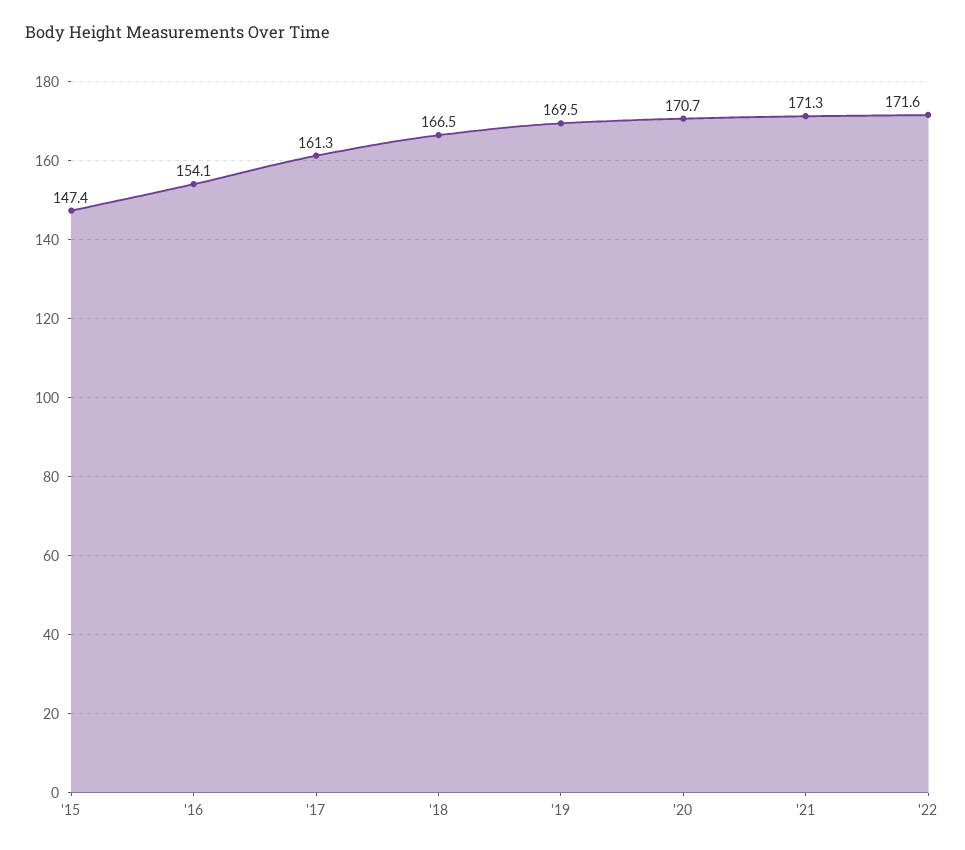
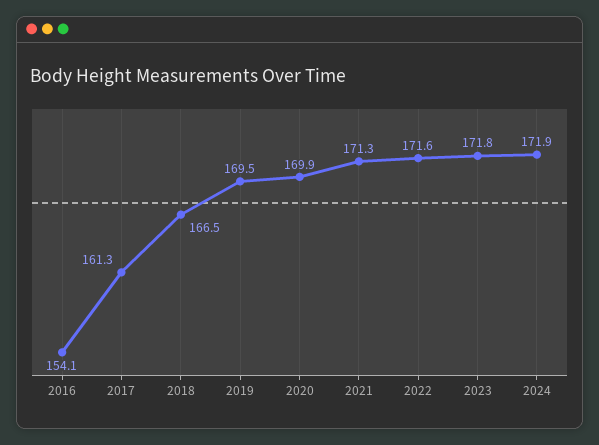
'15: 147.4 -> none
'20: 170.7 -> 169.9
2023: none -> 171.8
2024: none -> 171.9

